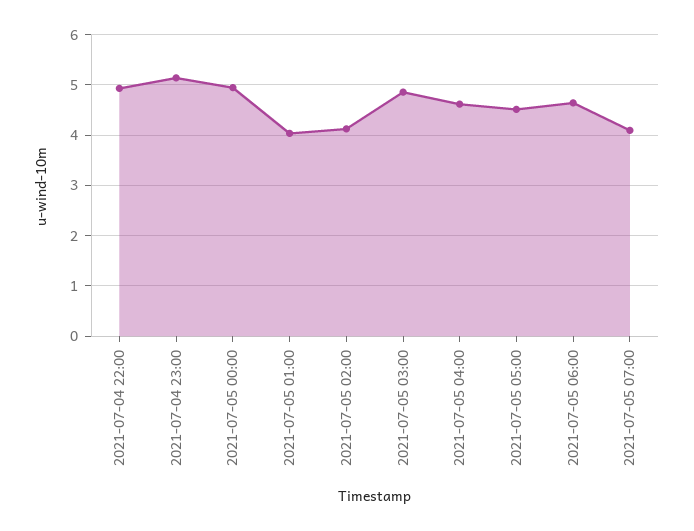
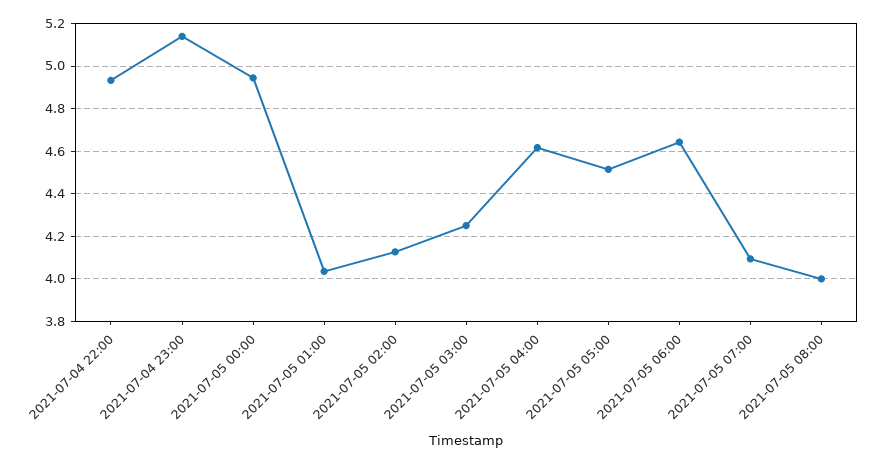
2021-07-05 03:00: 4.8 -> 4.25
2021-07-05 08:00: none -> 4

